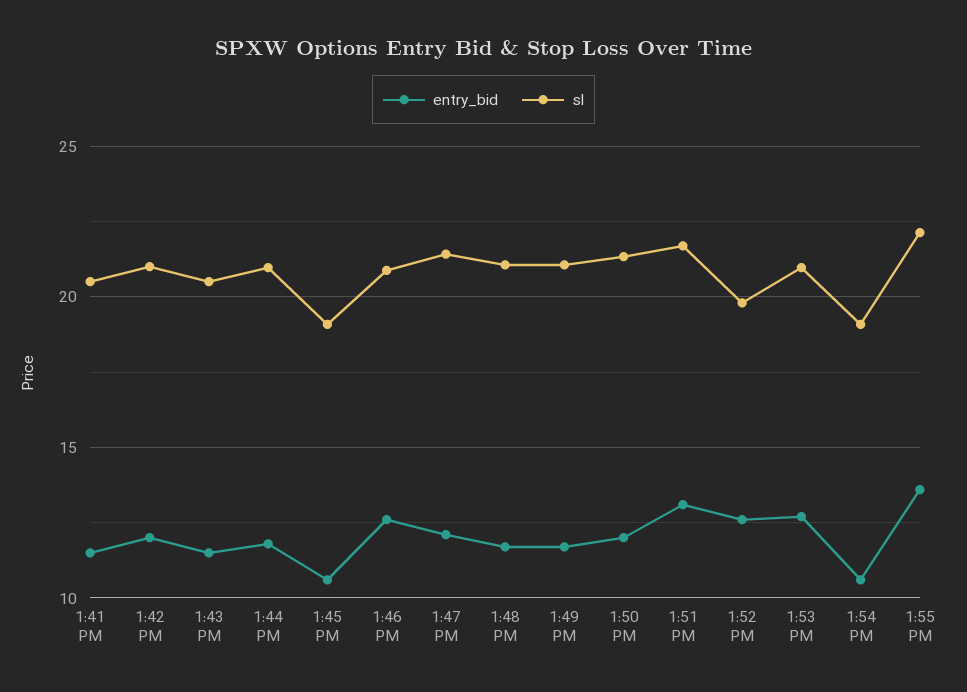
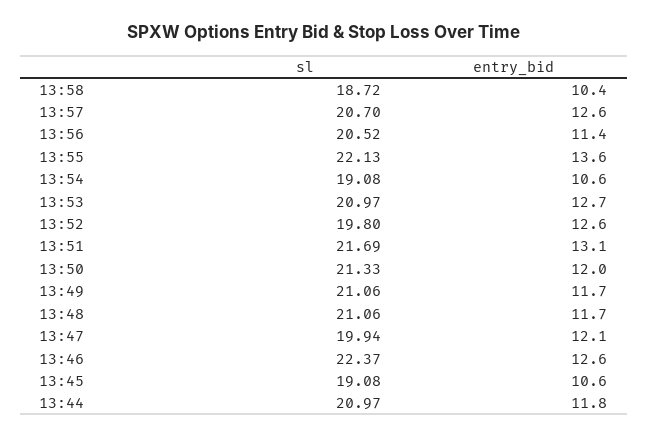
entry_bid, 1:41 PM: 11.5 -> none
sl, 1:41 PM: 20.5 -> none
entry_bid, 1:42 PM: 12 -> none
sl, 1:42 PM: 21 -> none
entry_bid, 1:43 PM: 11.5 -> none
sl, 1:43 PM: 20.5 -> none
sl, 1:46 PM: 21 -> 22.37
sl, 1:47 PM: 21.5 -> 19.94
sl, 13:58: none -> 18.72
entry_bid, 13:58: none -> 10.4
sl, 13:57: none -> 20.7
entry_bid, 13:57: none -> 12.6
sl, 13:56: none -> 20.52
entry_bid, 13:56: none -> 11.4

